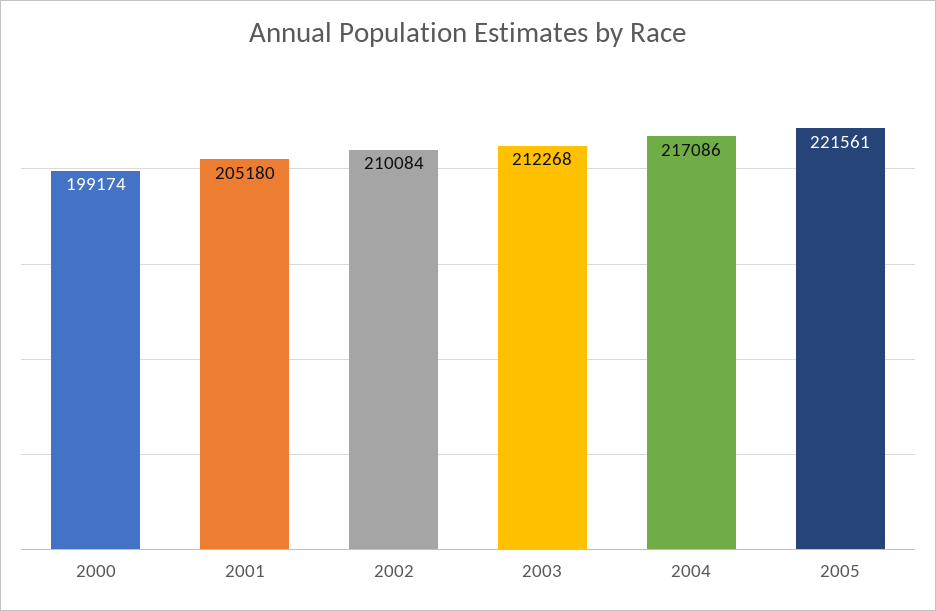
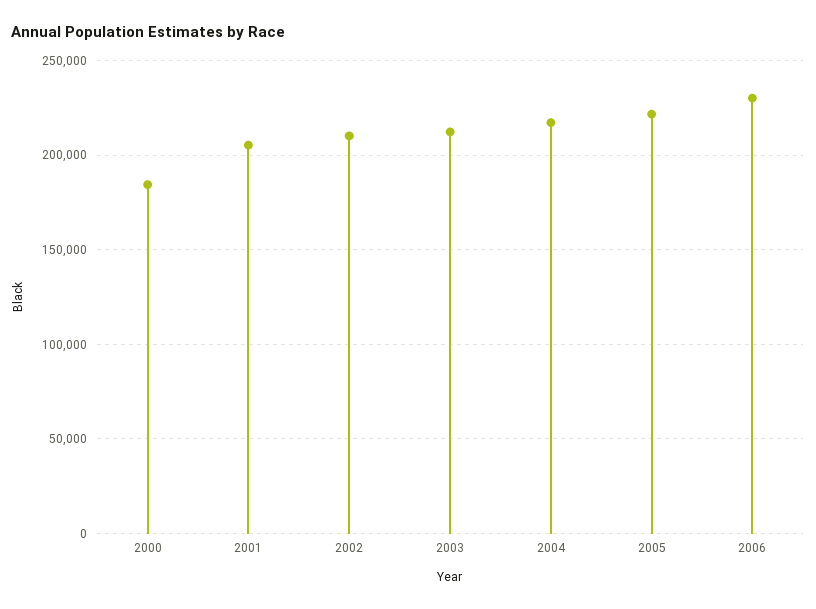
2000: 199174 -> 185000
2006: none -> 230000

